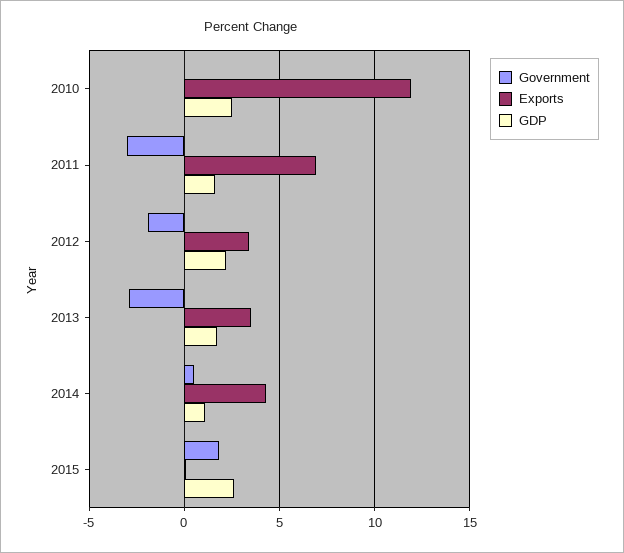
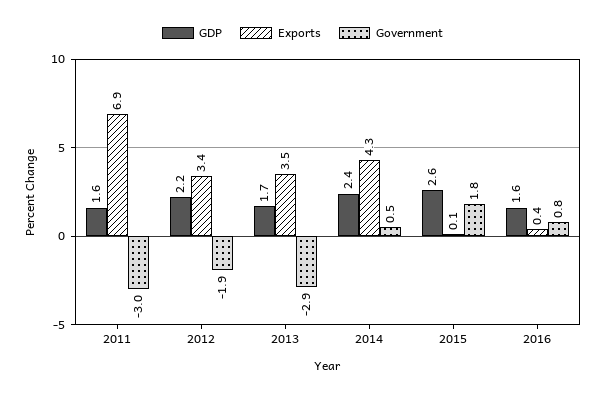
Government, 2010: 0 -> none
Exports, 2010: 12 -> none
GDP, 2010: 2.5 -> none
GDP, 2014: 1 -> 2.4
GDP, 2016: none -> 1.6
Exports, 2016: none -> 0.4
Government, 2016: none -> 0.8

